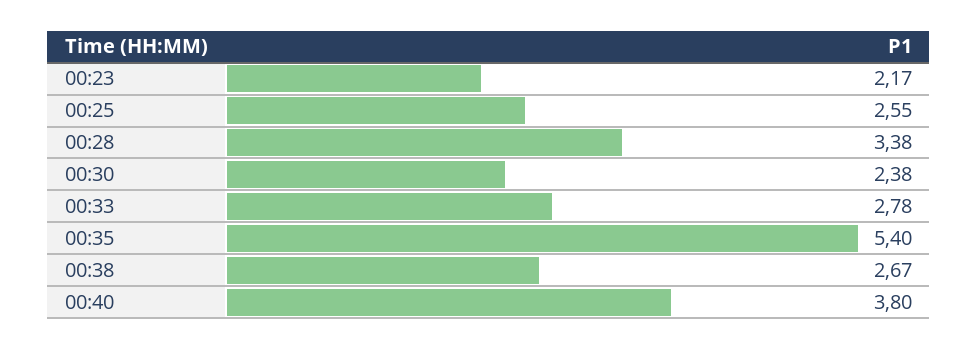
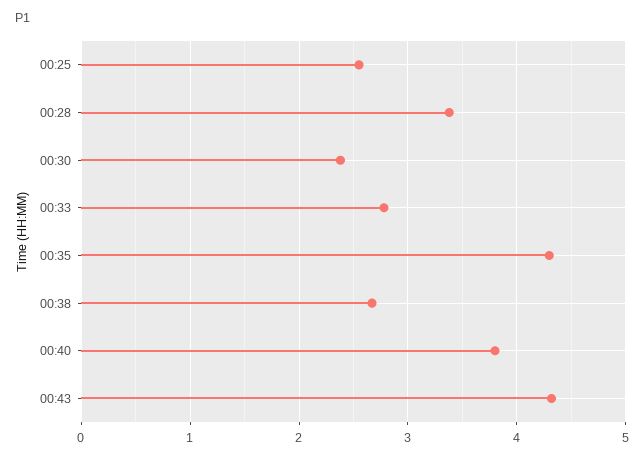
00:23: 2.17 -> none
00:35: 5.4 -> 4.3
00:43: none -> 4.3

